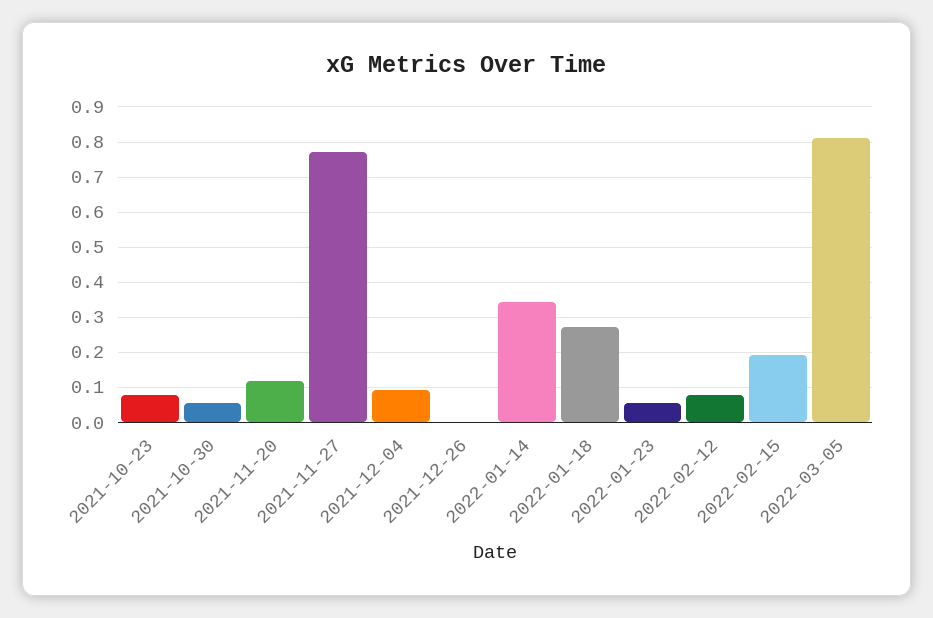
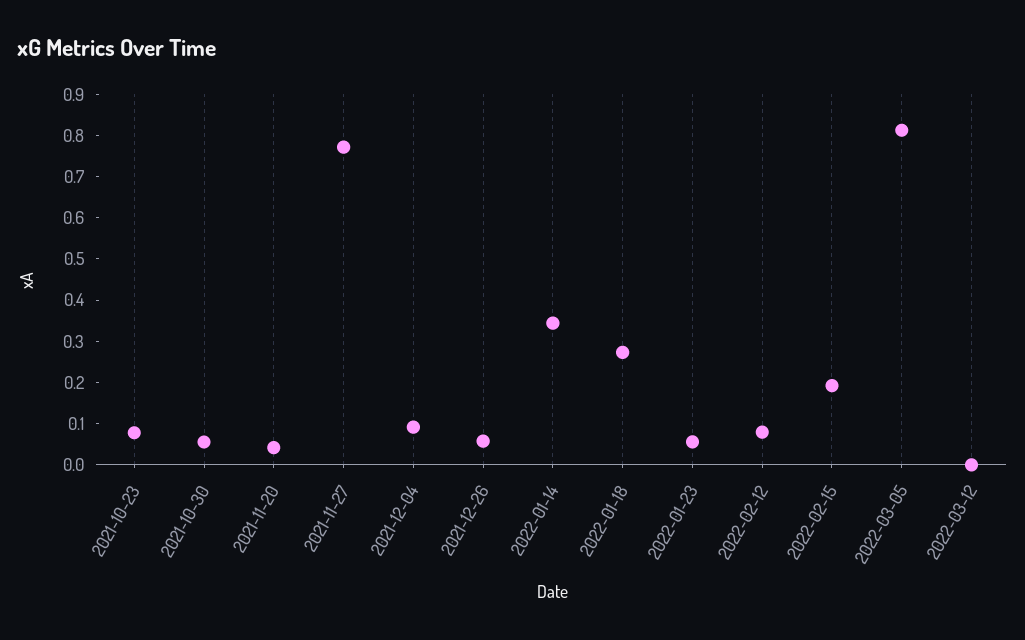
2021-11-20: 0.12 -> 0.04
2021-12-26: 0 -> 0.06
2022-03-12: none -> 0

